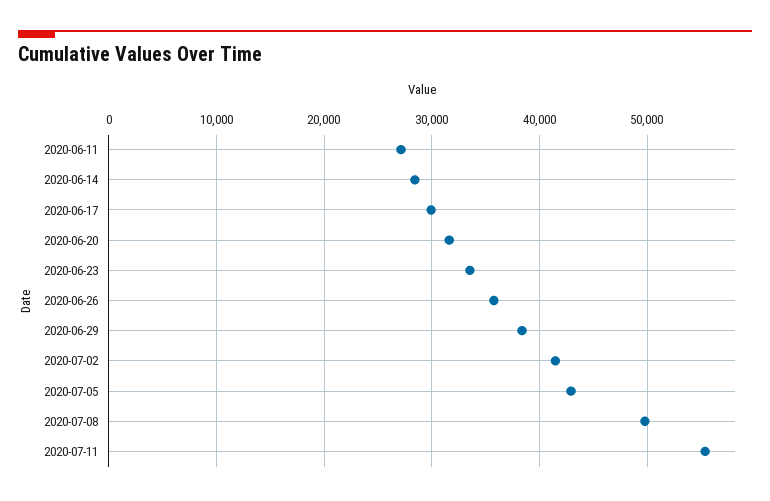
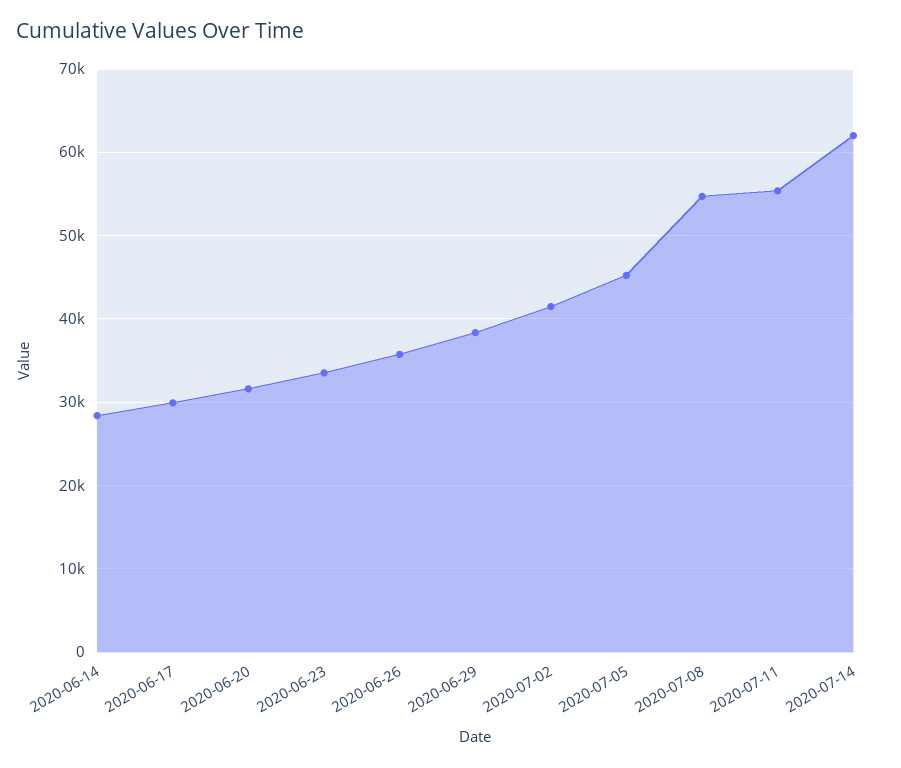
2020-06-11: 27000 -> none
2020-07-05: 43000 -> 45000
2020-07-08: 50000 -> 55000
2020-07-14: none -> 62000

